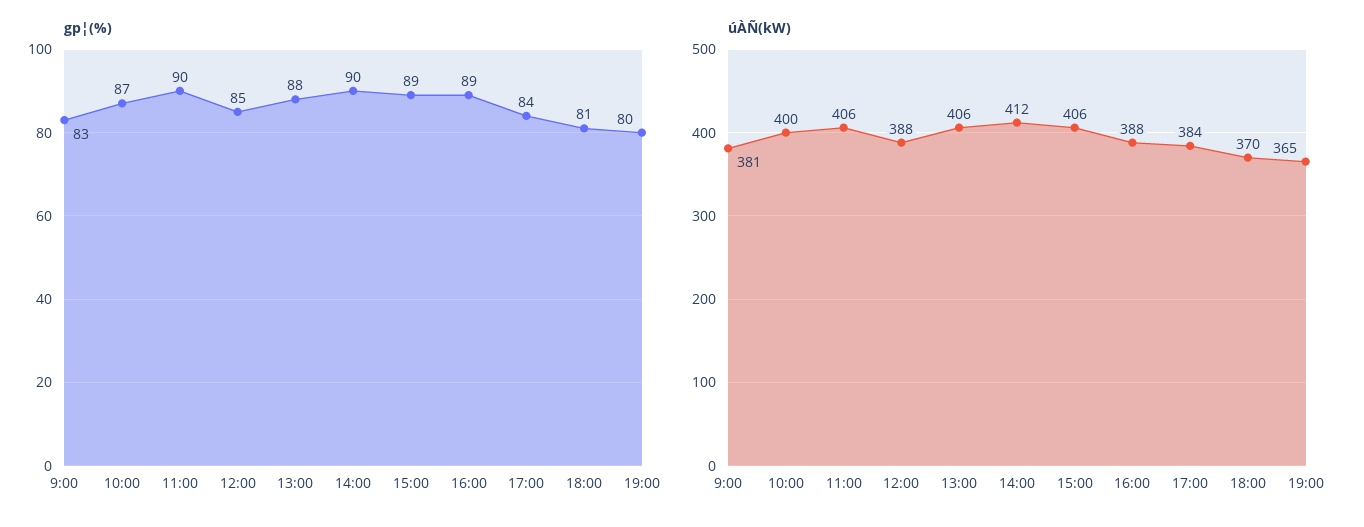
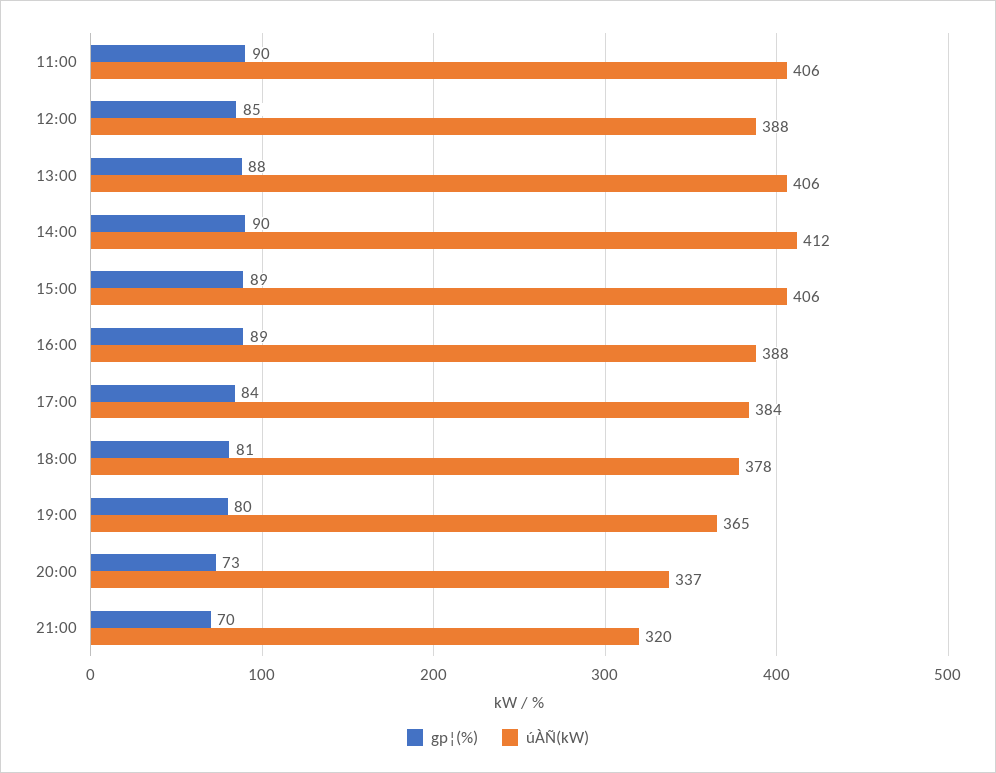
gp¦(%), 9:00: 83 -> none
gp¦(%), 10:00: 87 -> none
úÀÑ(kW), 9:00: 381 -> none
úÀÑ(kW), 10:00: 400 -> none
úÀÑ(kW), 18:00: 370 -> 378
gp¦(%), 20:00: none -> 73
úÀÑ(kW), 20:00: none -> 337
gp¦(%), 21:00: none -> 70
úÀÑ(kW), 21:00: none -> 320

